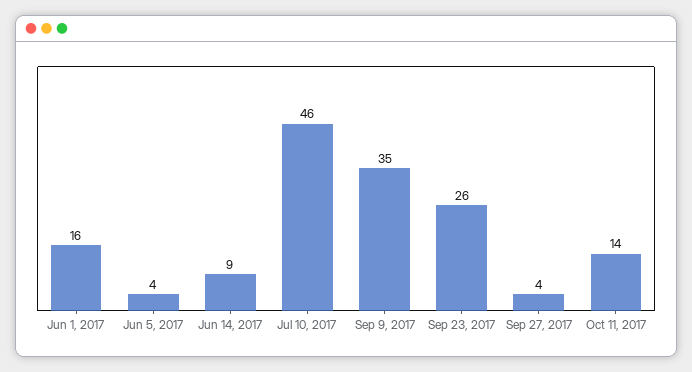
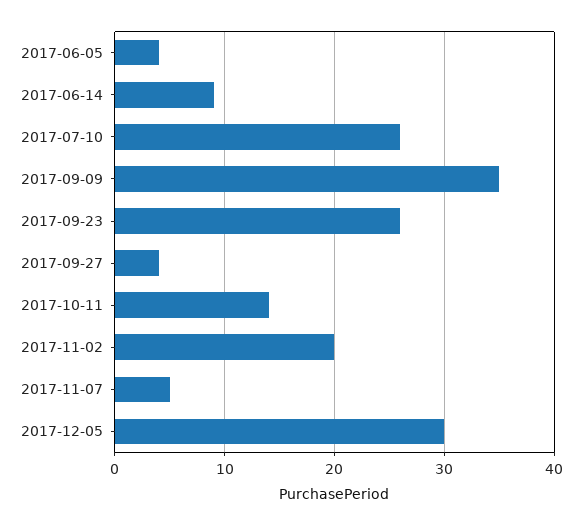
Jun 1, 2017: 16 -> none
Jul 10, 2017: 46 -> 26
2017-11-02: none -> 20
2017-11-07: none -> 5
2017-12-05: none -> 30

